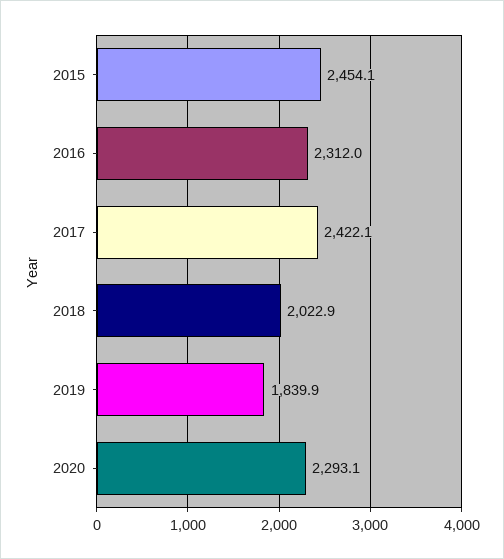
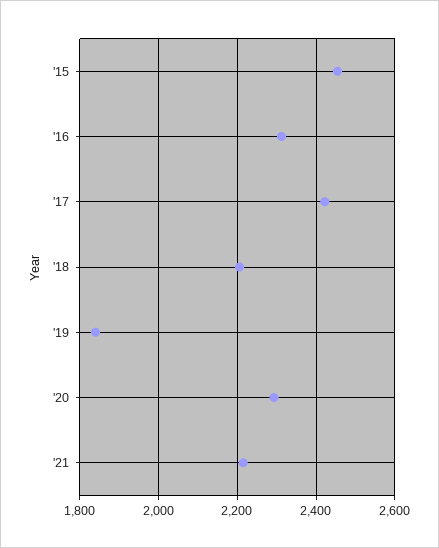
2018: 2022.9 -> 2200
'21: none -> 2220

